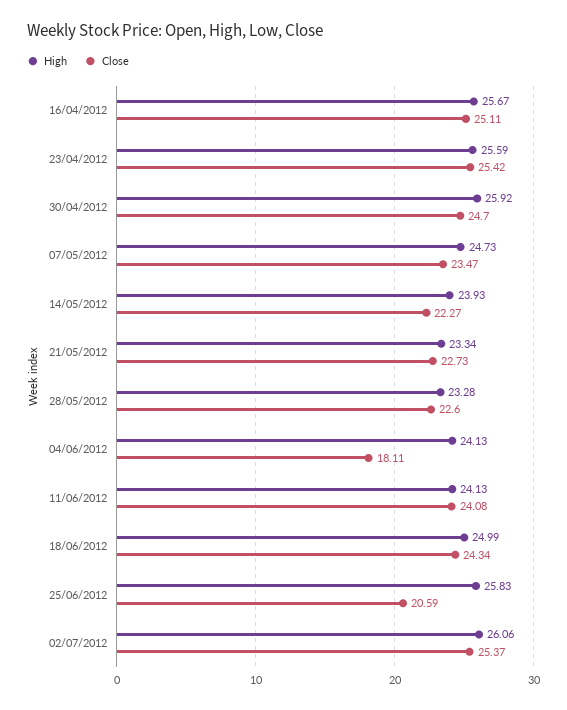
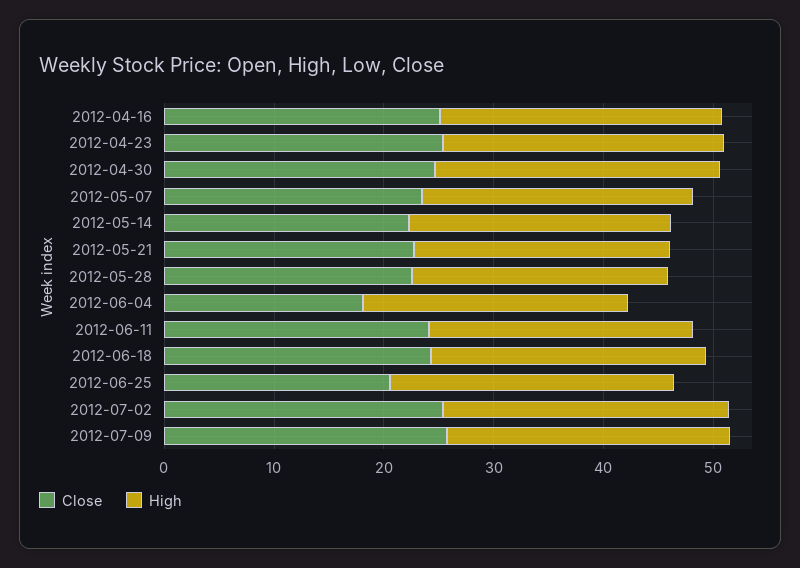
Close, 2012-07-09: none -> 26
High, 2012-07-09: none -> 26

